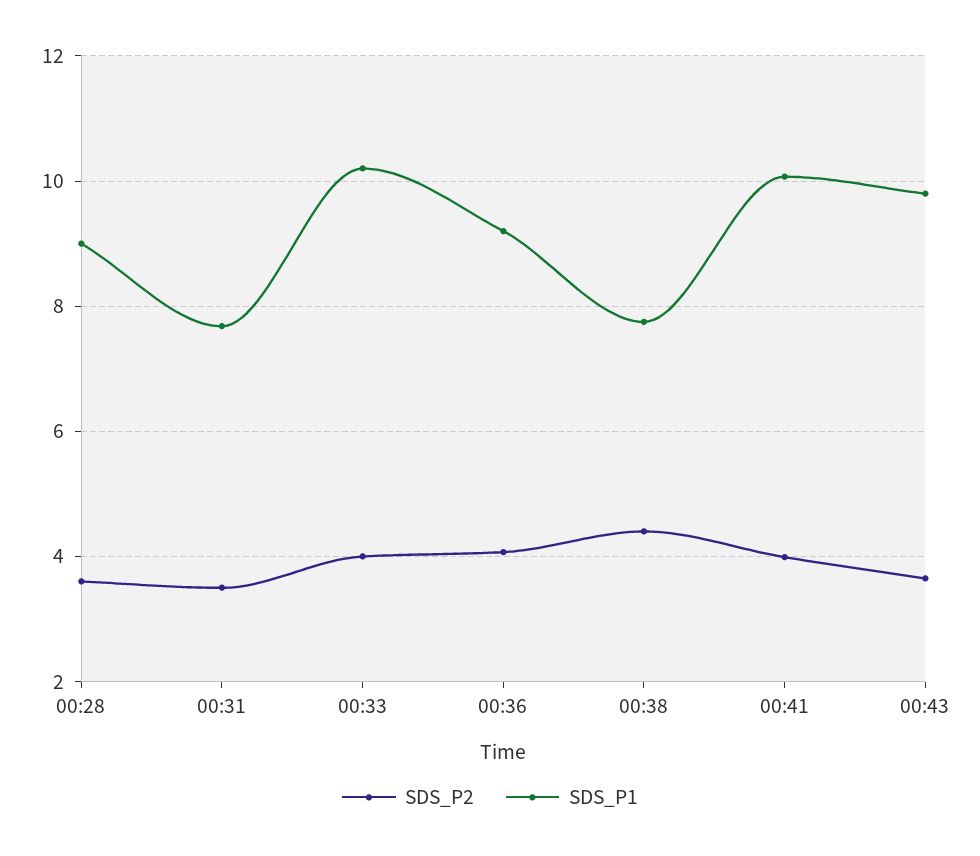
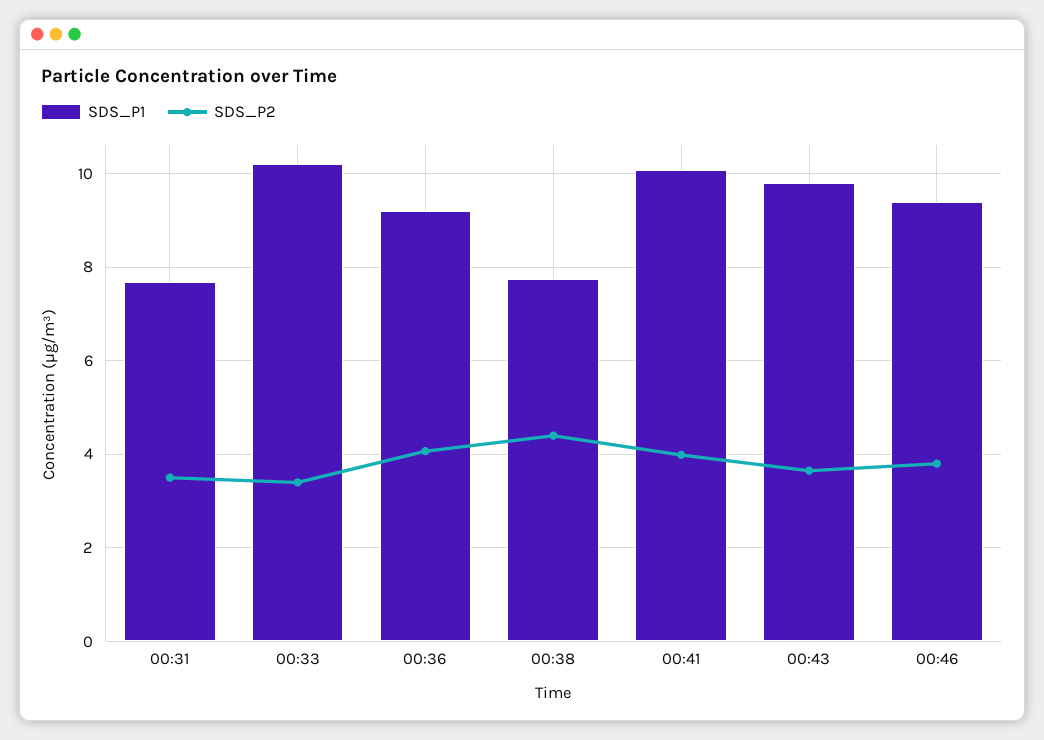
SDS_P2, 00:28: 3.6 -> none
SDS_P1, 00:28: 9 -> none
SDS_P2, 00:33: 4 -> 3.4
SDS_P1, 00:46: none -> 9.4
SDS_P2, 00:46: none -> 3.8

